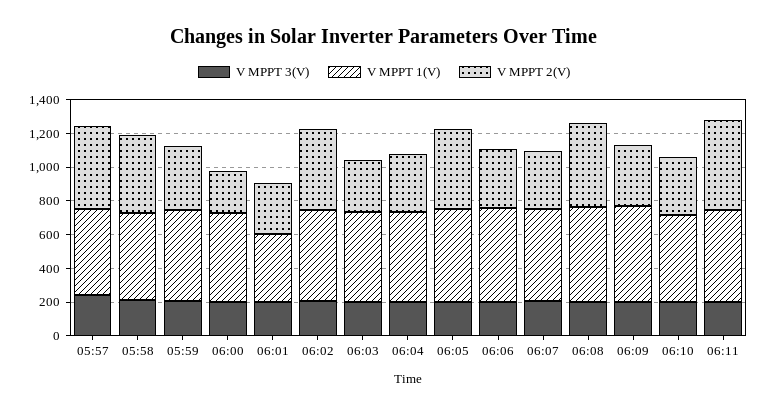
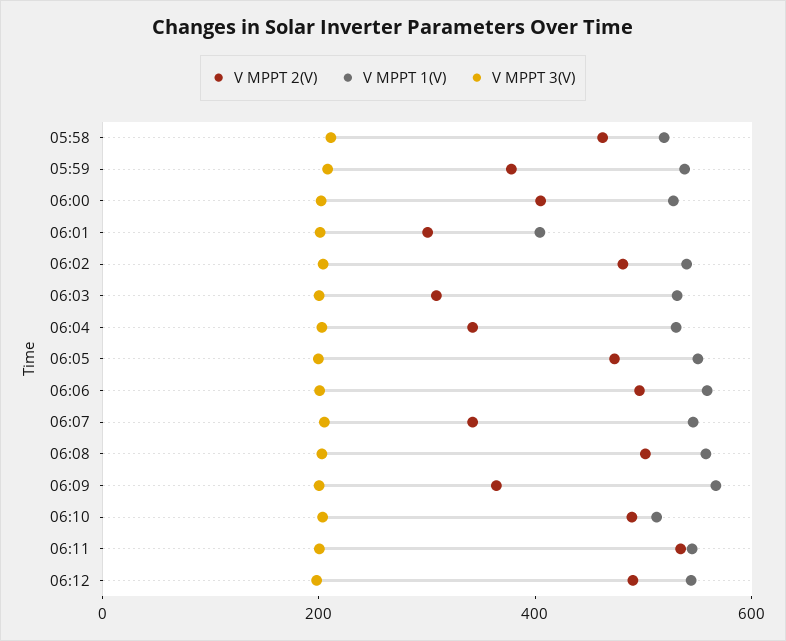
V MPPT 3(V), 05:57: 250 -> none
V MPPT 1(V), 05:57: 500 -> none
V MPPT 2(V), 05:57: 500 -> none
V MPPT 2(V), 06:00: 250 -> 400
V MPPT 2(V), 06:06: 350 -> 500
V MPPT 2(V), 06:10: 350 -> 500
V MPPT 2(V), 06:12: none -> 500
V MPPT 1(V), 06:12: none -> 550
V MPPT 3(V), 06:12: none -> 200

